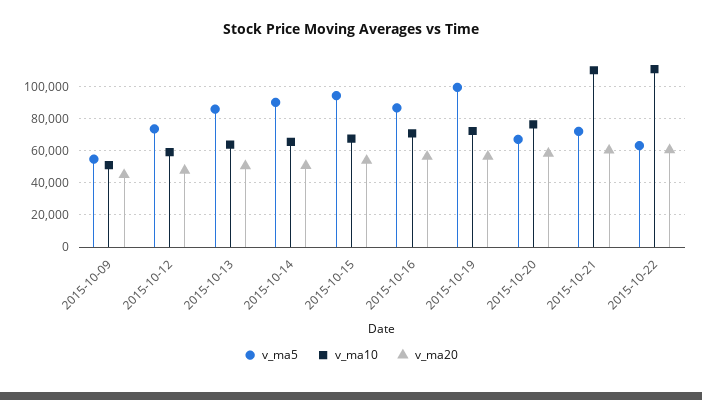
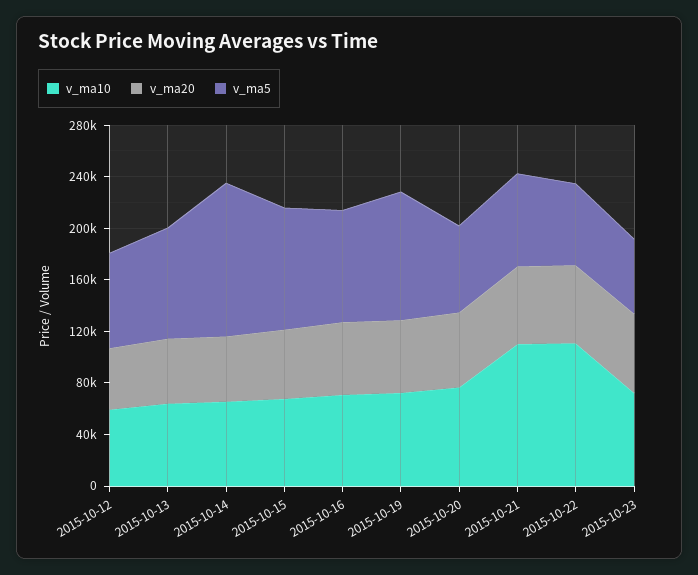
v_ma5, 2015-10-09: 55000 -> none
v_ma10, 2015-10-09: 50000 -> none
v_ma20, 2015-10-09: 45000 -> none
v_ma5, 2015-10-14: 90000 -> 120000
v_ma10, 2015-10-23: none -> 70000
v_ma20, 2015-10-23: none -> 60000
v_ma5, 2015-10-23: none -> 60000

